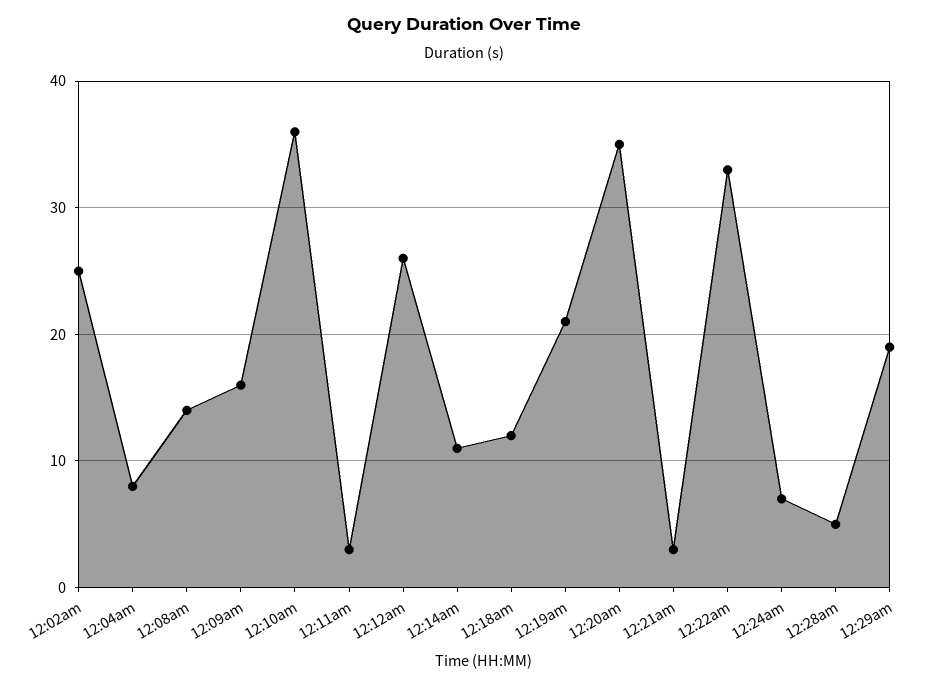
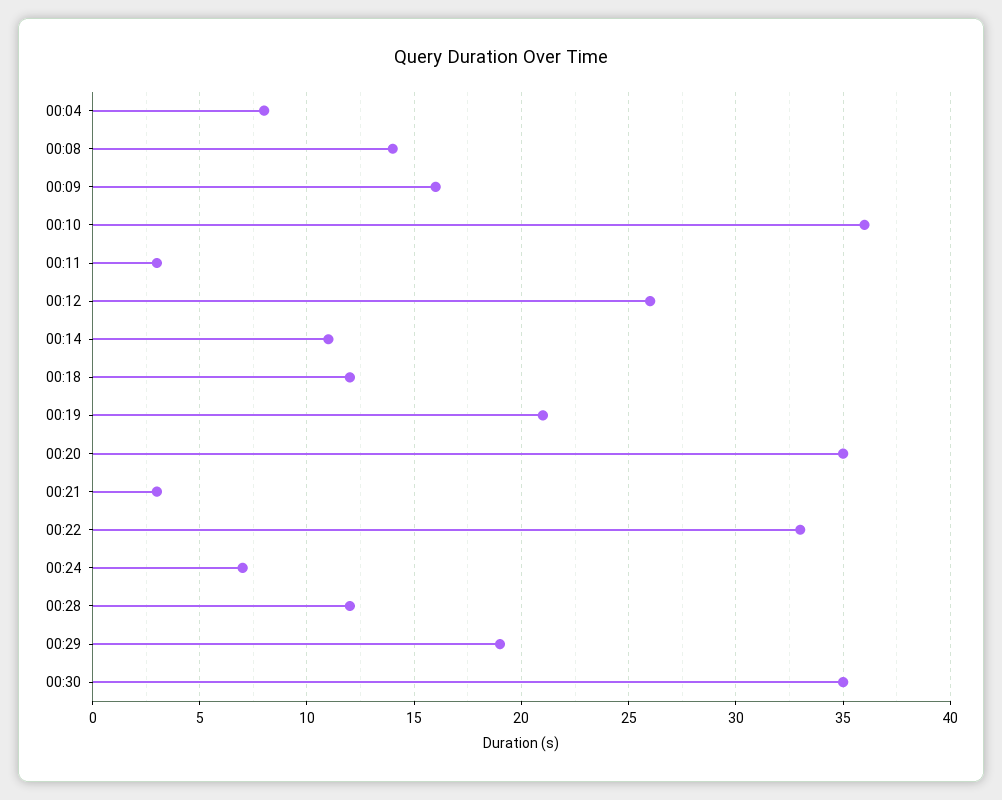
12:02am: 25 -> none
12:28am: 5 -> 12
00:30: none -> 35

